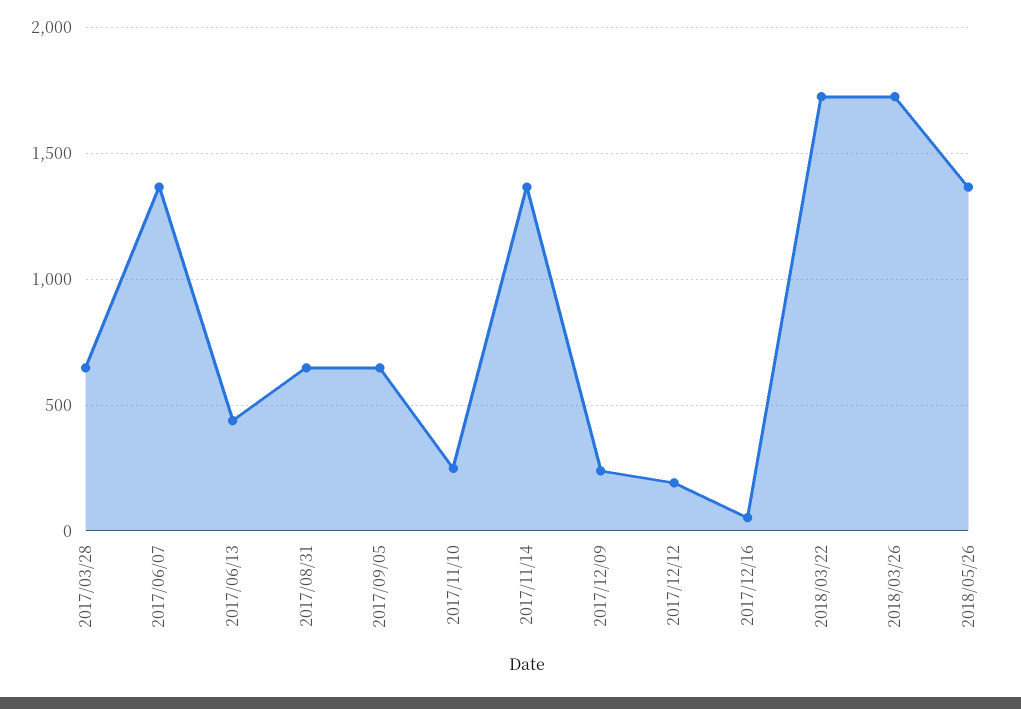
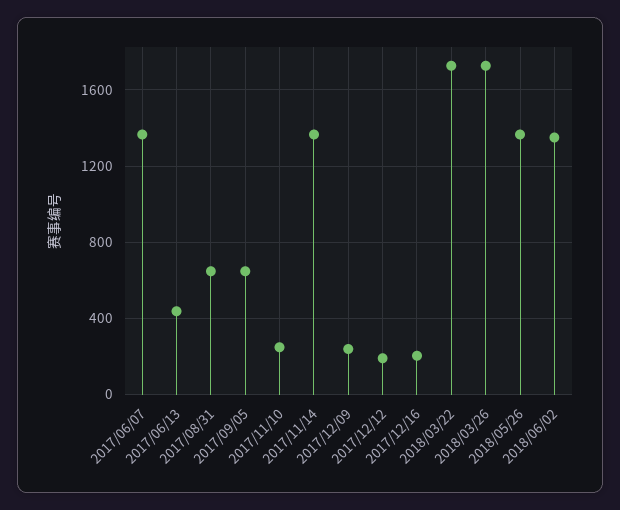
2017/03/28: 650 -> none
2017/12/16: 50 -> 200
2018/06/02: none -> 1350

